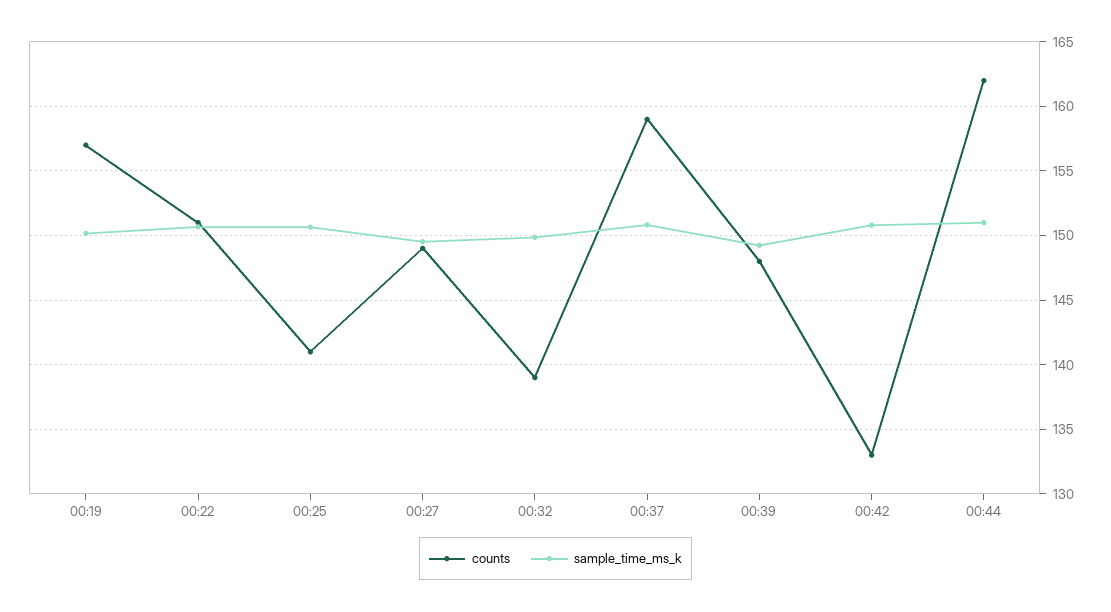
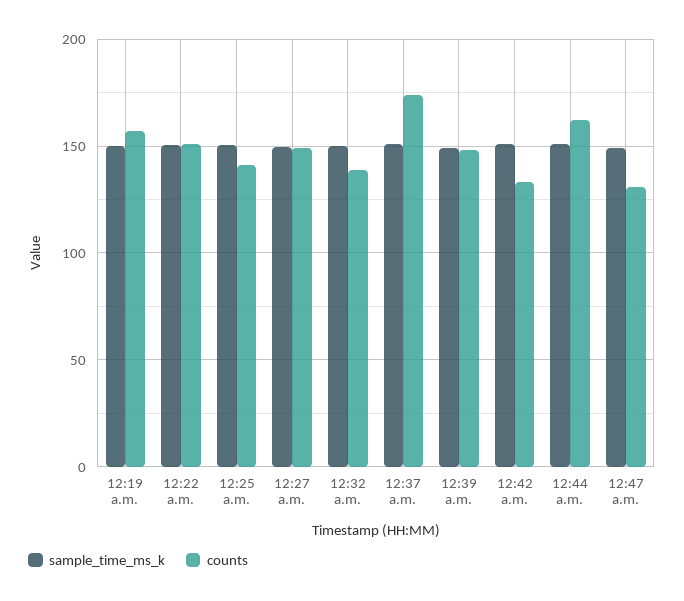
counts, 00:37: 159 -> 175
sample_time_ms_k, 12:47 a.m.: none -> 150
counts, 12:47 a.m.: none -> 130

